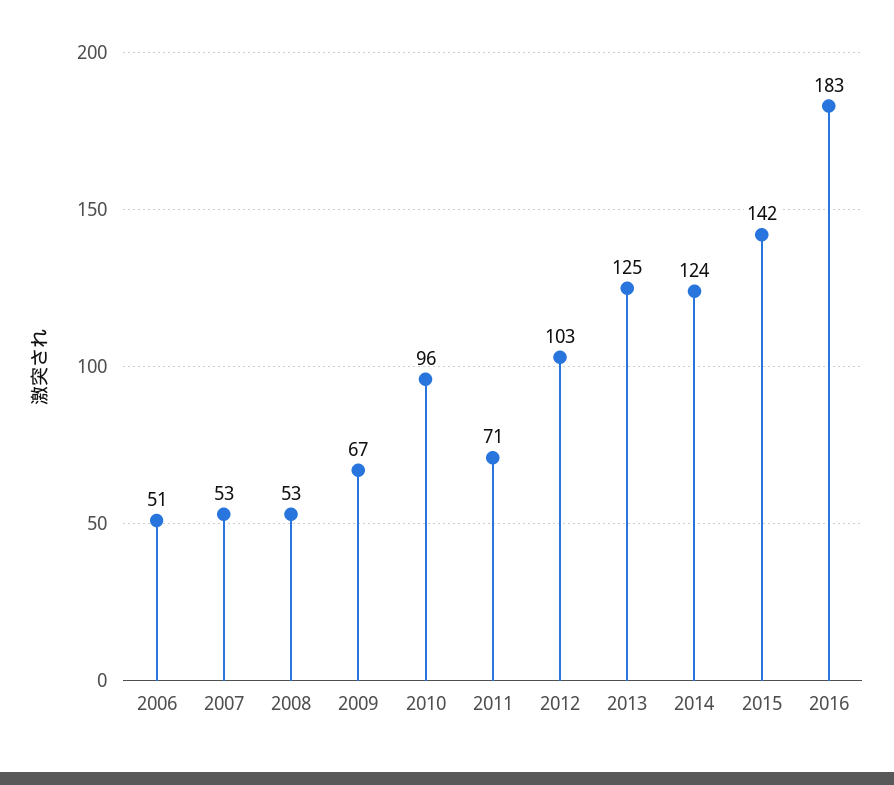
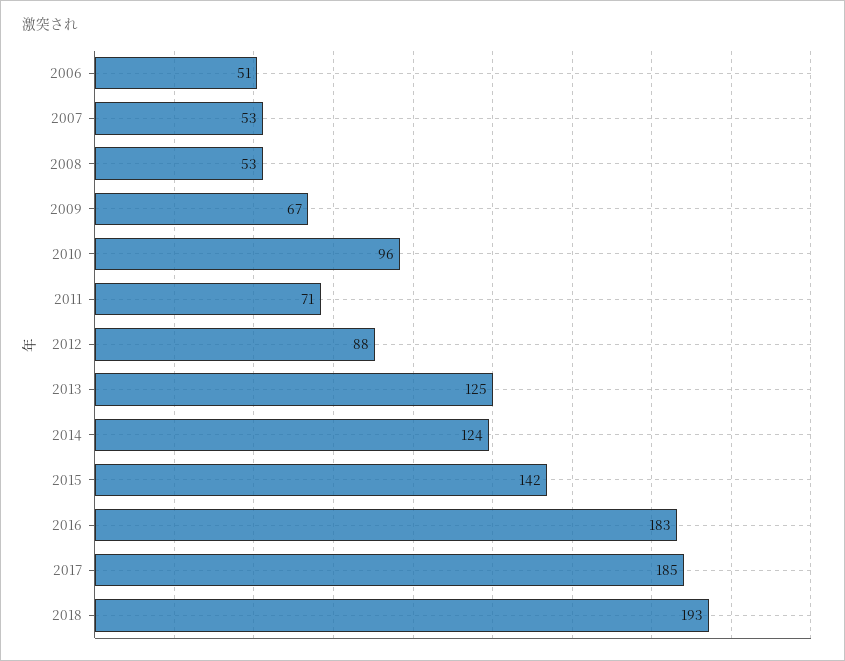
2012: 103 -> 88
2017: none -> 185
2018: none -> 193

